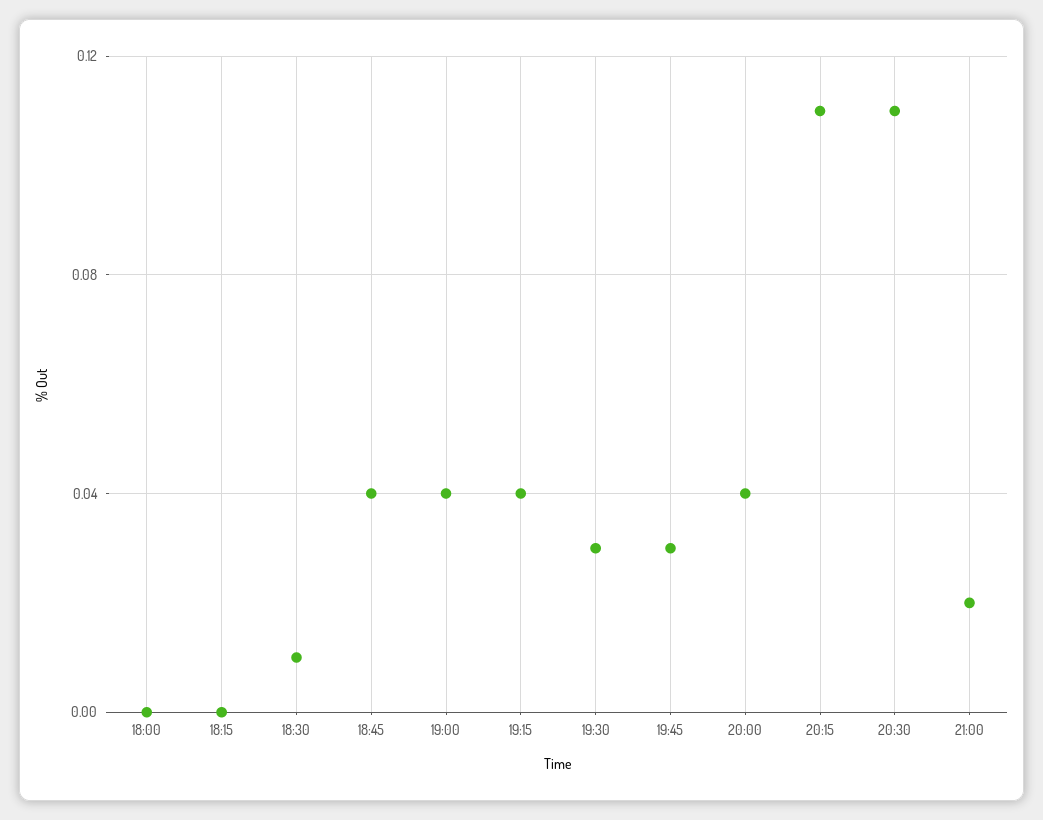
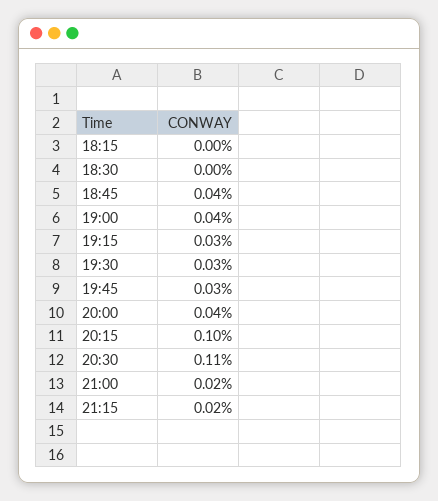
18:00: 0 -> none
18:30: 0.01 -> 0
19:15: 0.04 -> 0.03
20:15: 0.11 -> 0.1
21:15: none -> 0.02

